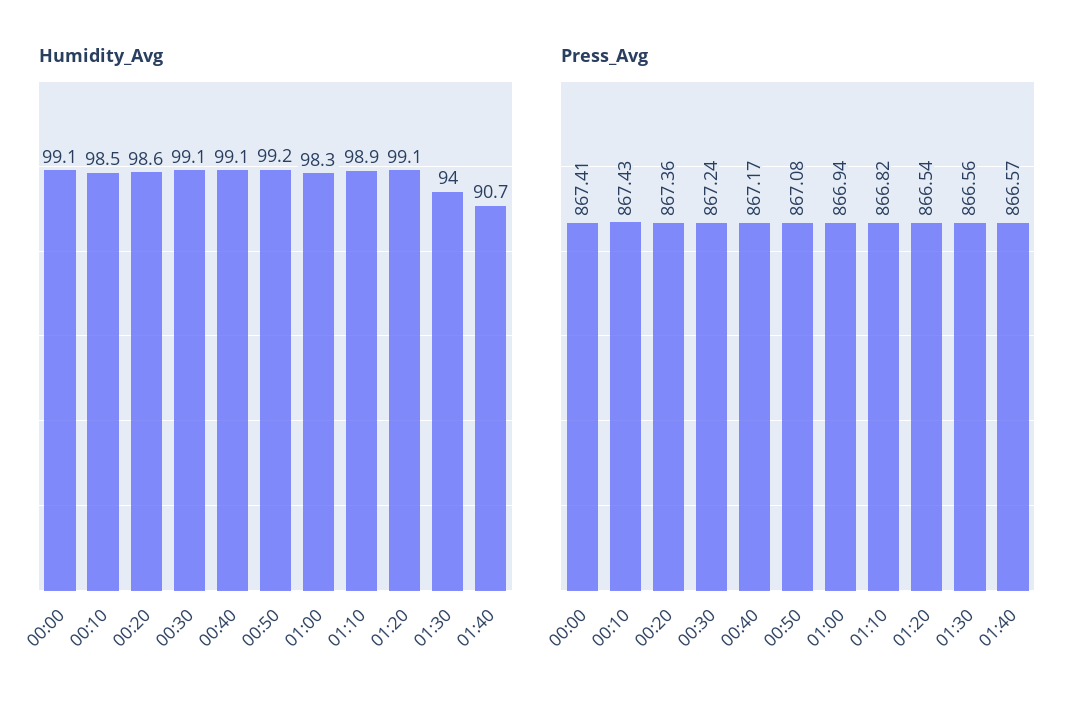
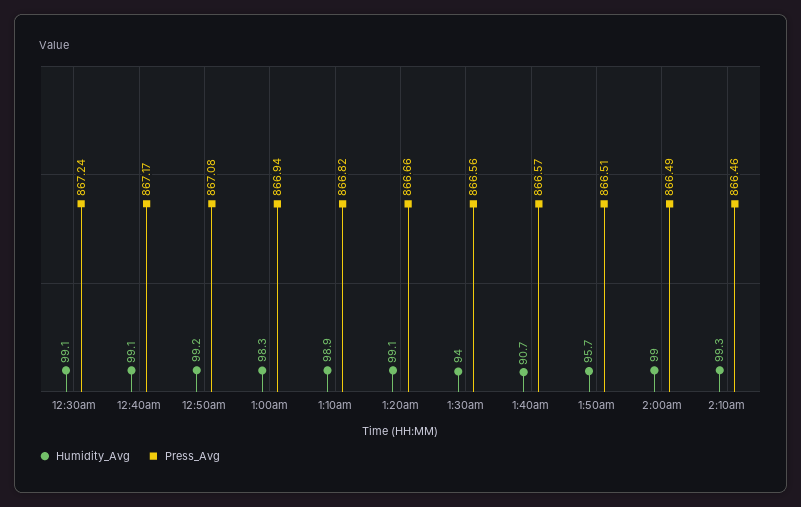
Humidity_Avg, 00:00: 99.1 -> none
Humidity_Avg, 00:10: 98.5 -> none
Humidity_Avg, 00:20: 98.6 -> none
Press_Avg, 00:00: 867.41 -> none
Press_Avg, 00:10: 867.43 -> none
Press_Avg, 00:20: 867.36 -> none
Press_Avg, 01:20: 866.54 -> 866.66
Humidity_Avg, 1:50am: none -> 95.7
Press_Avg, 1:50am: none -> 866.51
Humidity_Avg, 2:00am: none -> 99
Press_Avg, 2:00am: none -> 866.49
Humidity_Avg, 2:10am: none -> 99.3
Press_Avg, 2:10am: none -> 866.46

